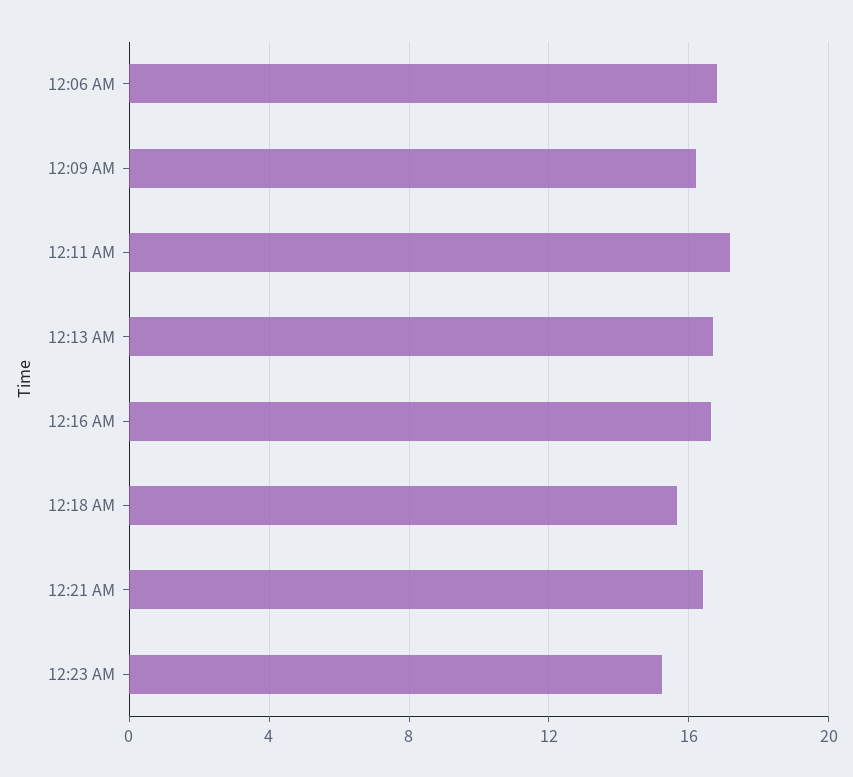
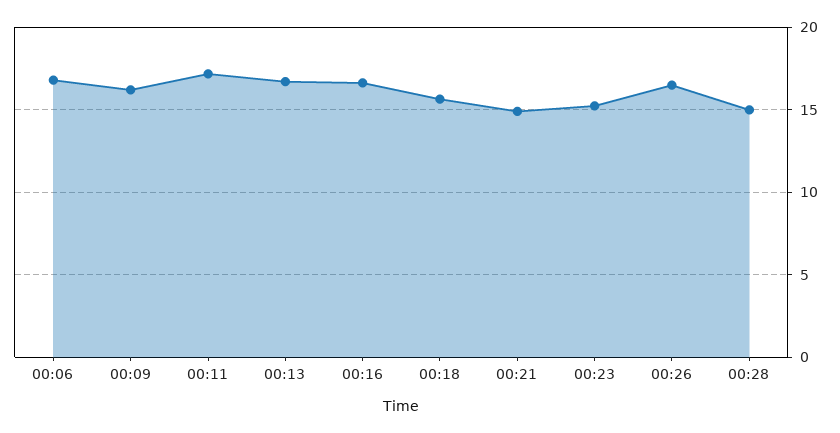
12:21 AM: 16.5 -> 15
00:26: none -> 16.5
00:28: none -> 15

